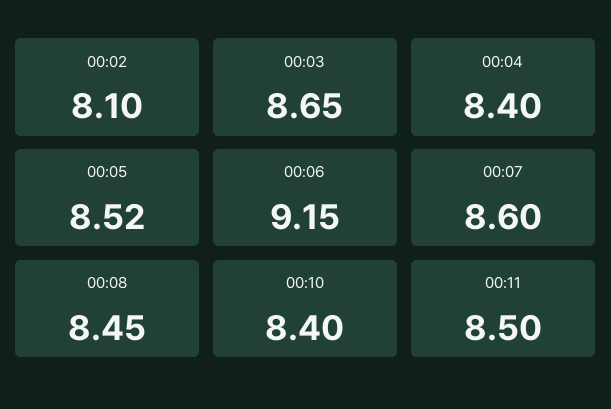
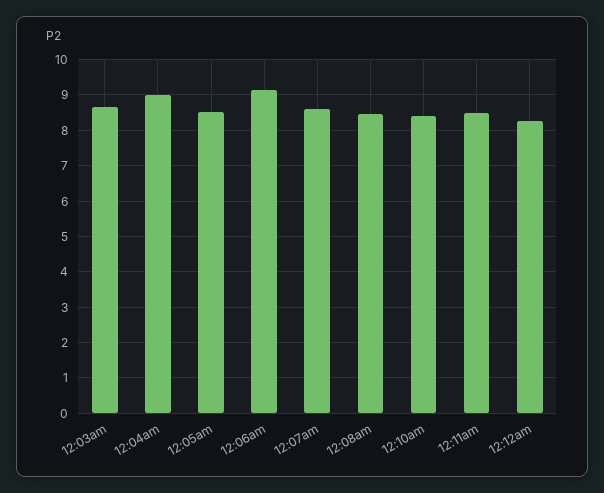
00:02: 8.1 -> none
00:04: 8.4 -> 9
12:12am: none -> 8.2

